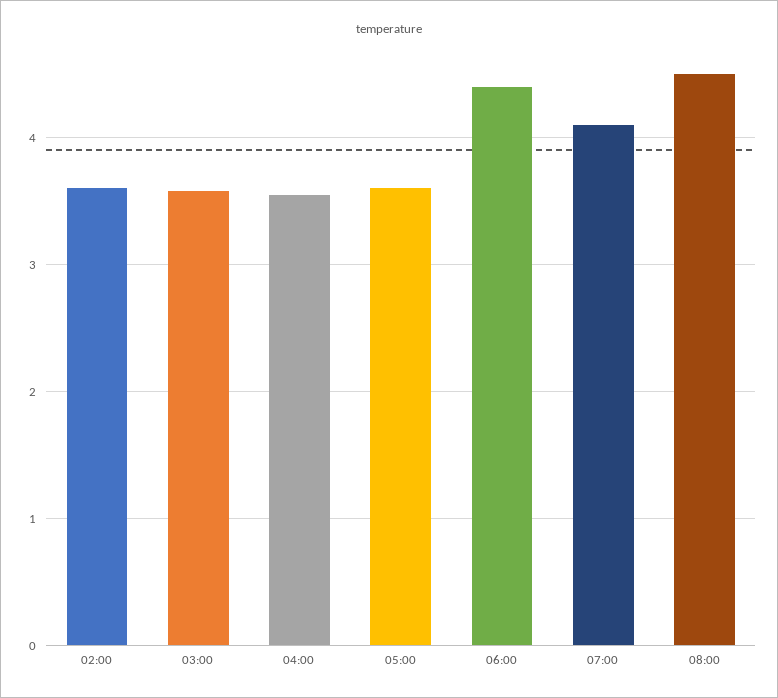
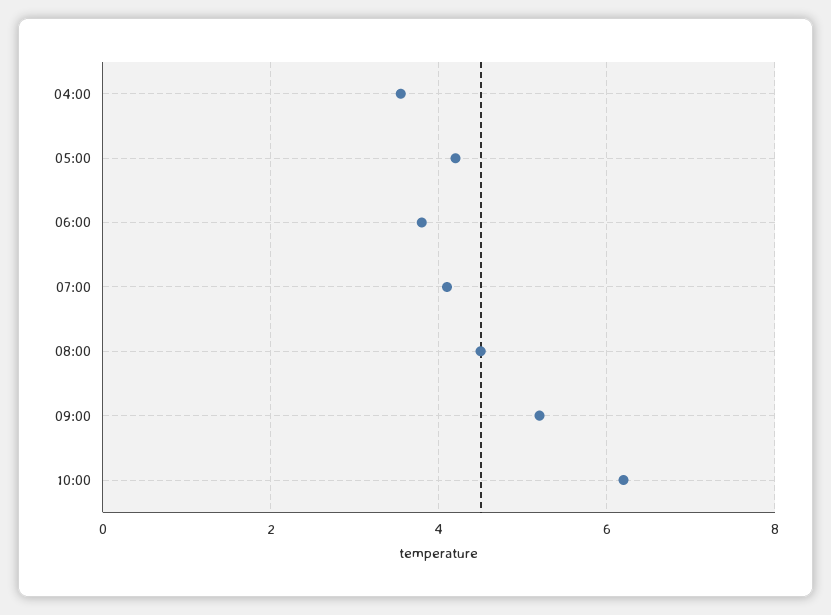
02:00: 3.6 -> none
03:00: 3.6 -> none
05:00: 3.6 -> 4.2
06:00: 4.4 -> 3.8
09:00: none -> 5.2
10:00: none -> 6.2

